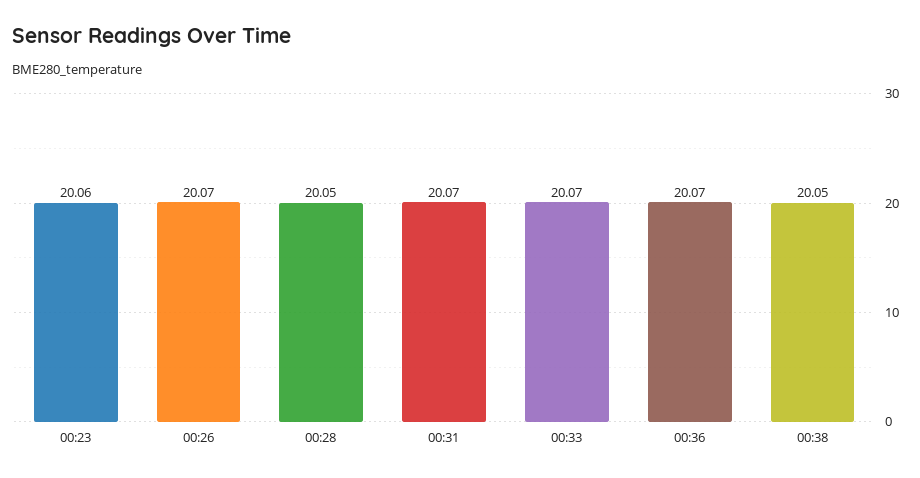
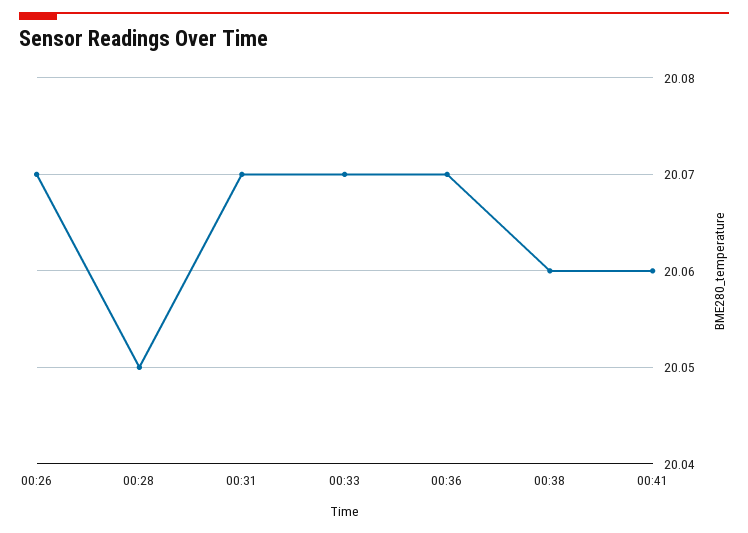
00:23: 20.06 -> none
00:38: 20.05 -> 20.06
00:41: none -> 20.06

